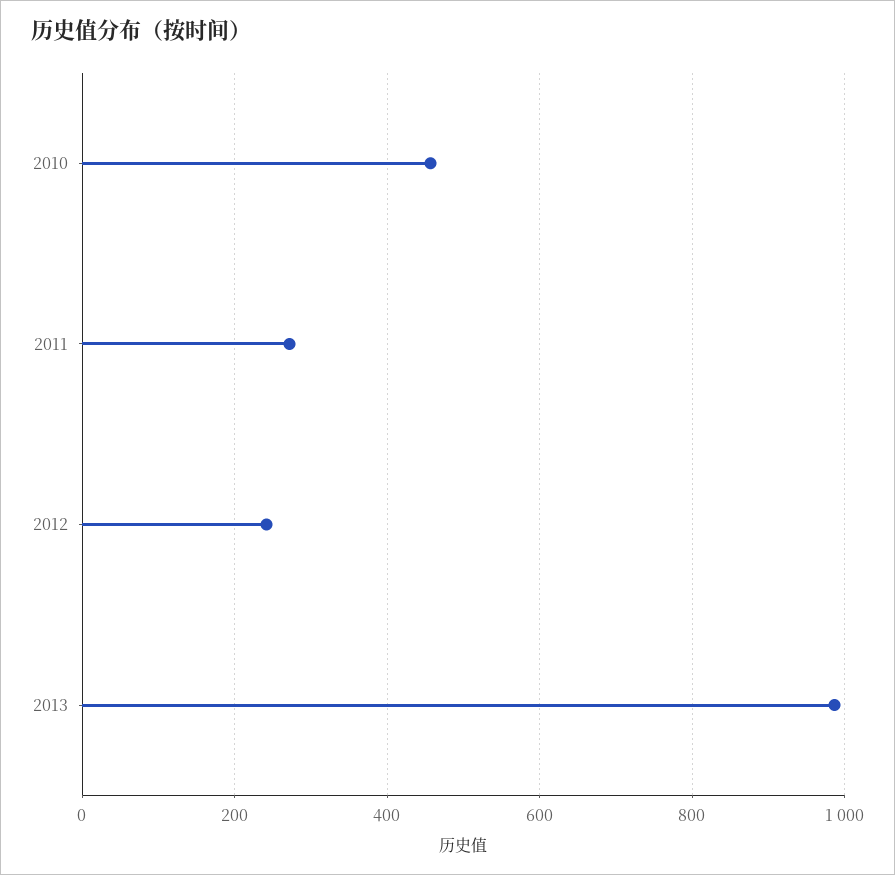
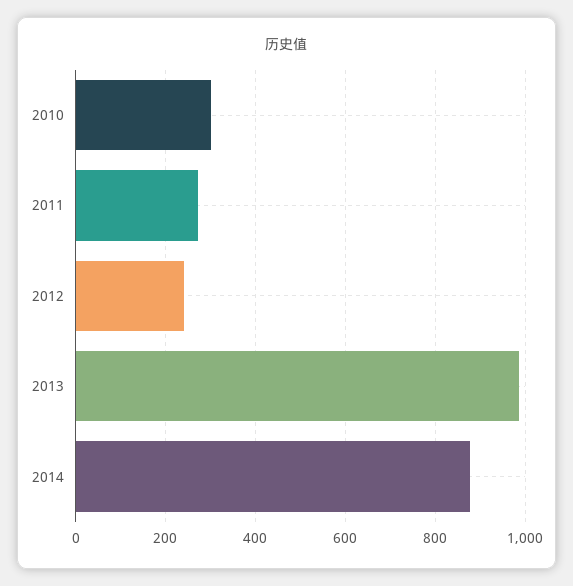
2010: 460 -> 300
2014: none -> 880

